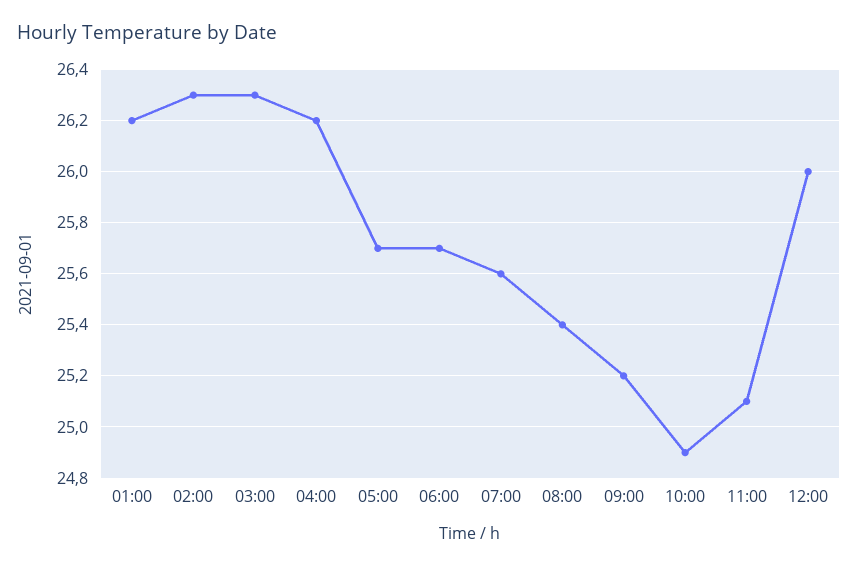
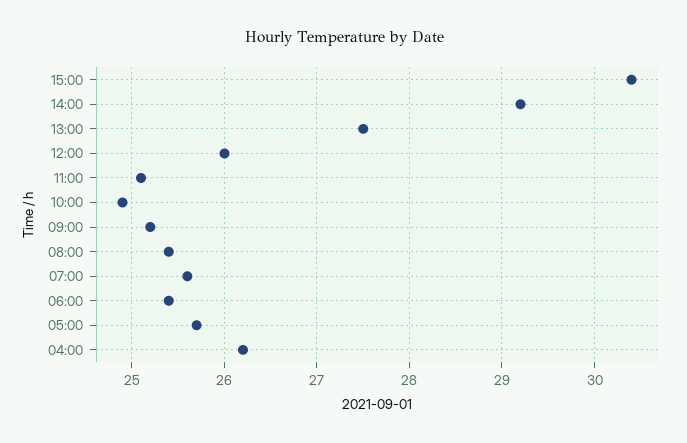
01:00: 26.2 -> none
02:00: 26.3 -> none
03:00: 26.3 -> none
06:00: 25.7 -> 25.4
15:00: none -> 30.4
14:00: none -> 29.2
13:00: none -> 27.5

